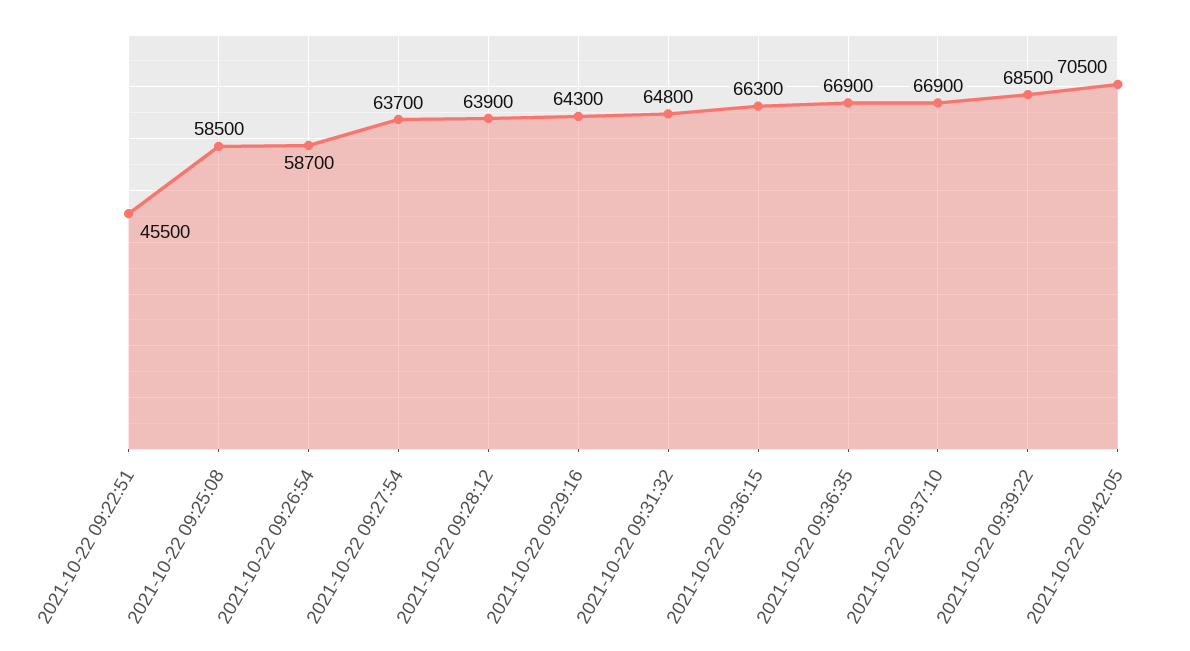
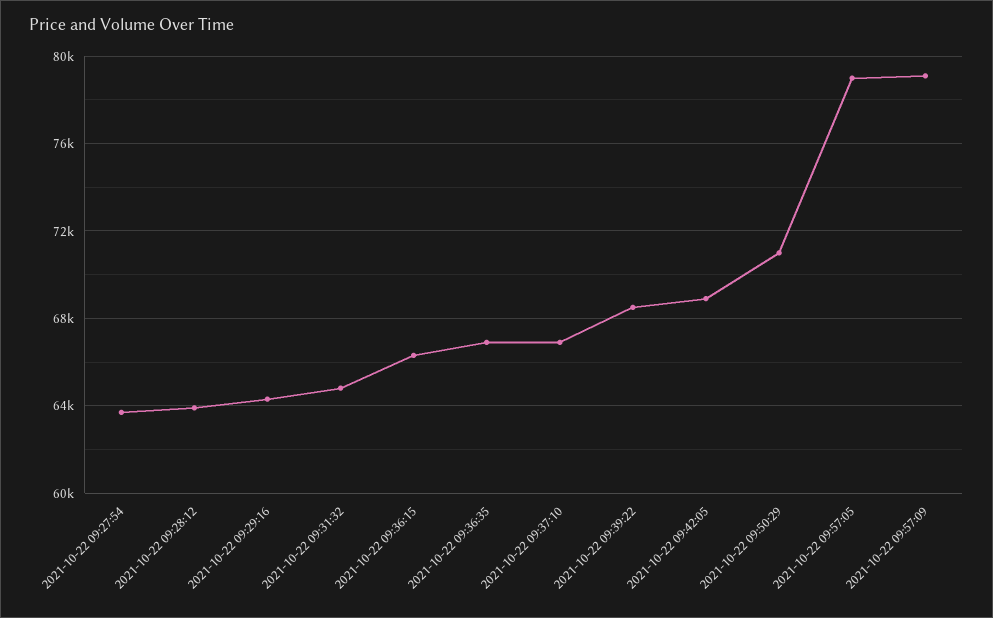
2021-10-22 09:22:51: 45500 -> none
2021-10-22 09:25:08: 58500 -> none
2021-10-22 09:26:54: 58700 -> none
2021-10-22 09:42:05: 70500 -> 69000
2021-10-22 09:50:29: none -> 71000
2021-10-22 09:57:05: none -> 79000
2021-10-22 09:57:09: none -> 79000

